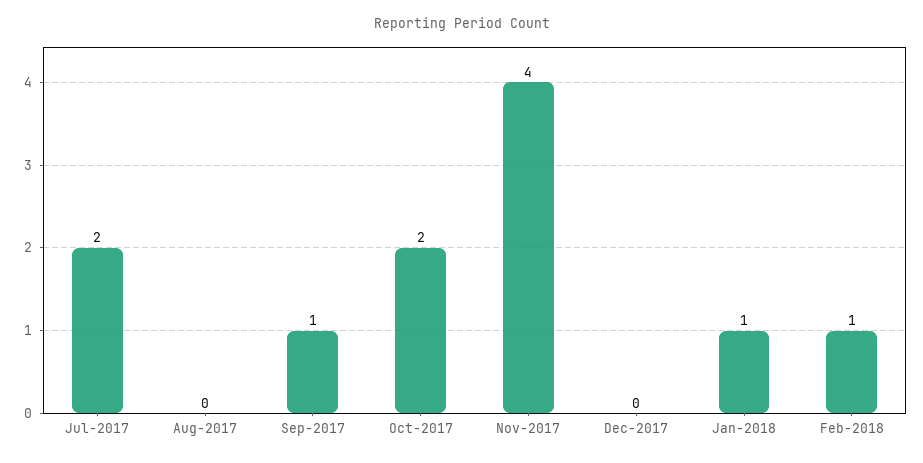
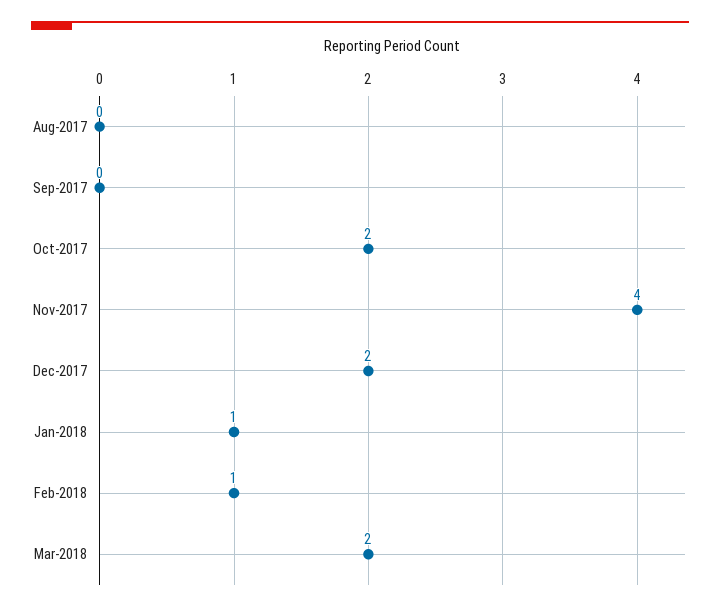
Jul-2017: 2 -> none
Sep-2017: 1 -> 0
Dec-2017: 0 -> 2
Mar-2018: none -> 2

